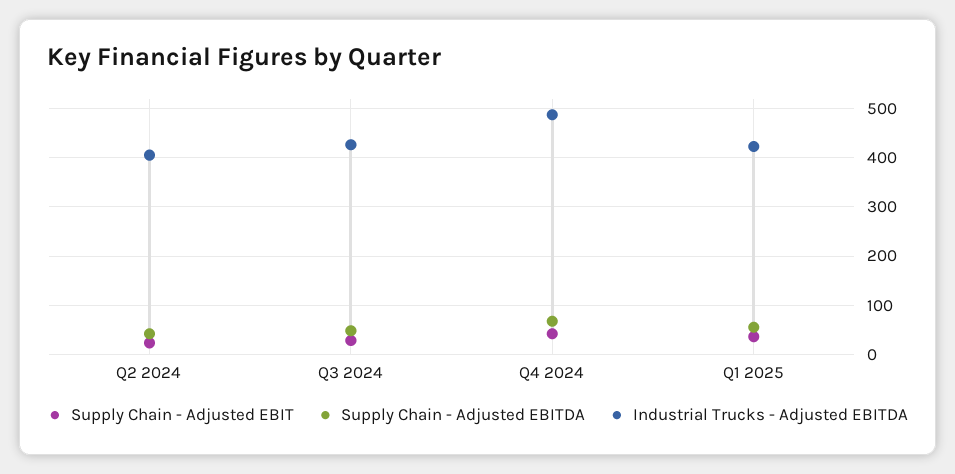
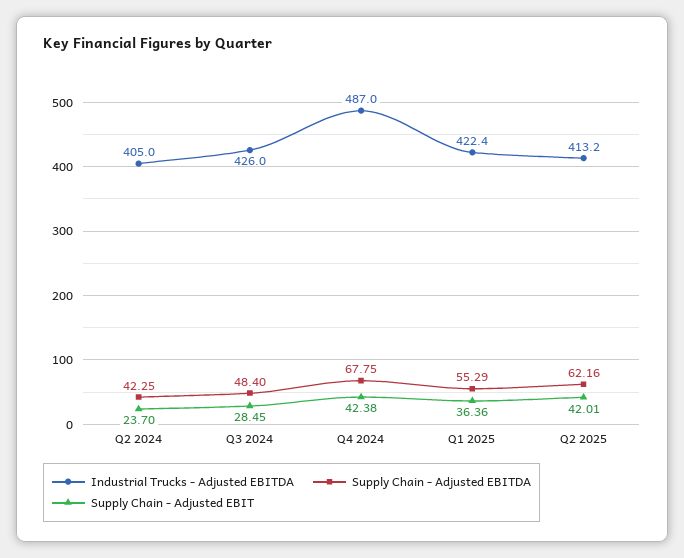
Industrial Trucks - Adjusted EBITDA, Q2 2025: none -> 413.2
Supply Chain - Adjusted EBITDA, Q2 2025: none -> 62.16
Supply Chain - Adjusted EBIT, Q2 2025: none -> 42.01

